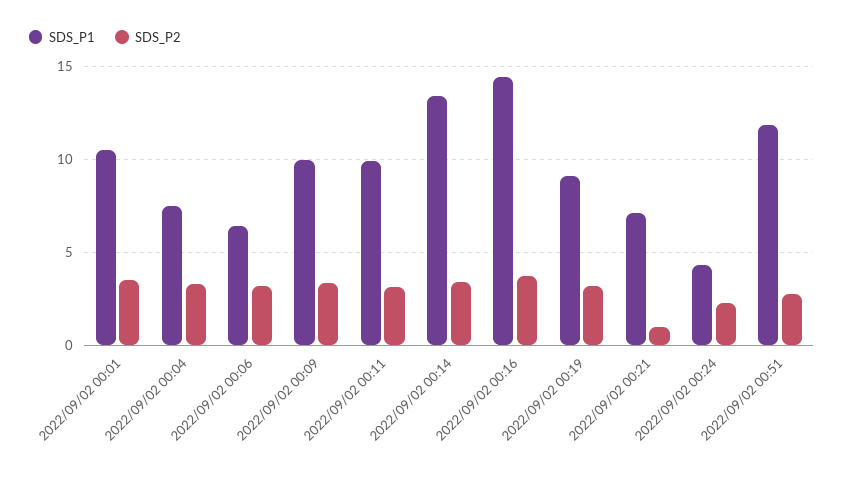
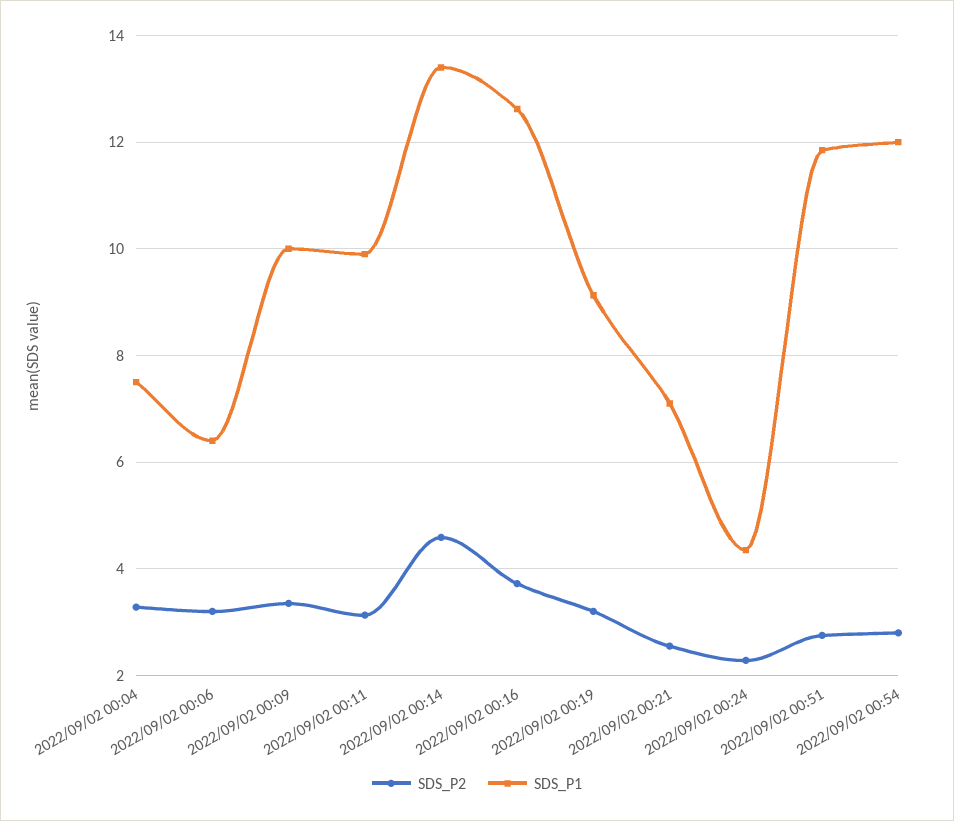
SDS_P1, 2022/09/02 00:01: 10.5 -> none
SDS_P2, 2022/09/02 00:01: 3.5 -> none
SDS_P2, 2022/09/02 00:14: 3.5 -> 4.6
SDS_P1, 2022/09/02 00:16: 14.5 -> 12.6
SDS_P2, 2022/09/02 00:21: 1 -> 2.6
SDS_P2, 2022/09/02 00:54: none -> 2.8
SDS_P1, 2022/09/02 00:54: none -> 12

